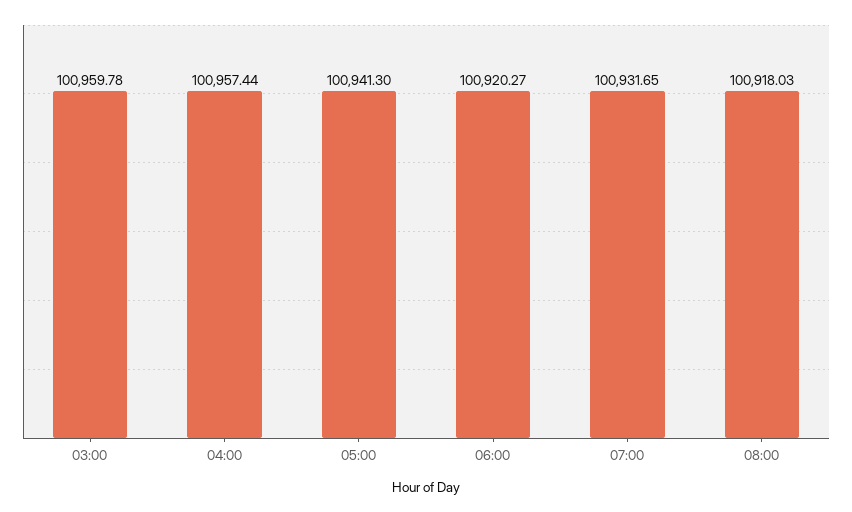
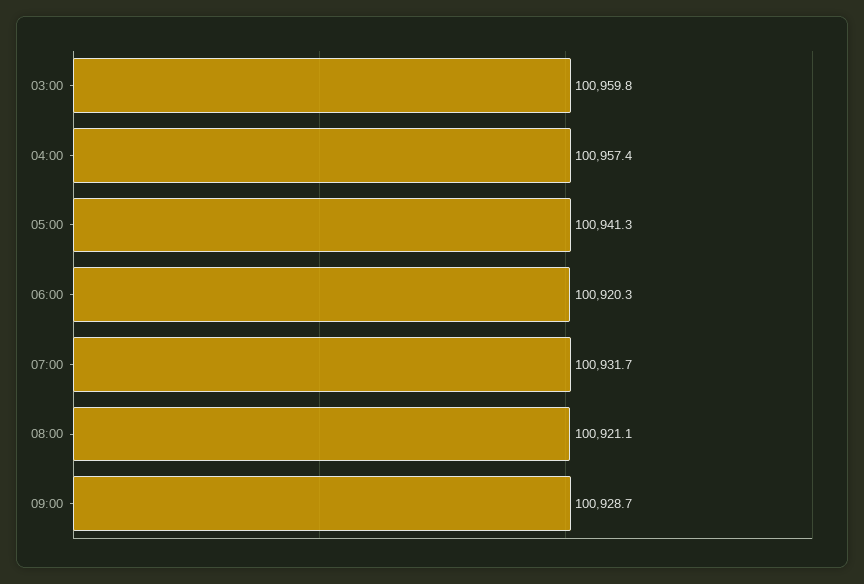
08:00: 100918.03 -> 100921.1
09:00: none -> 100928.7

